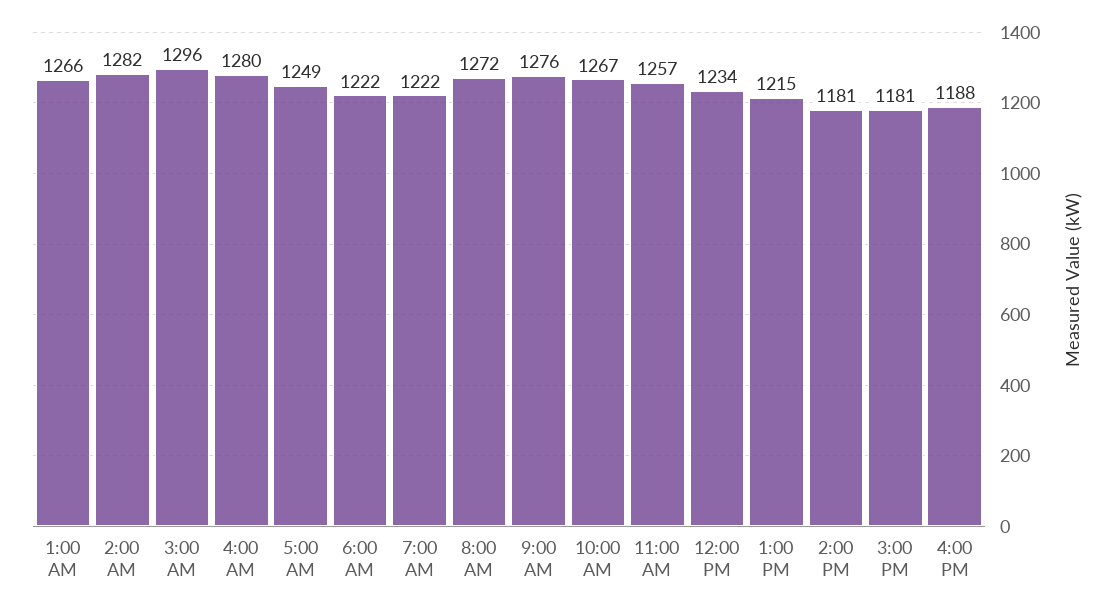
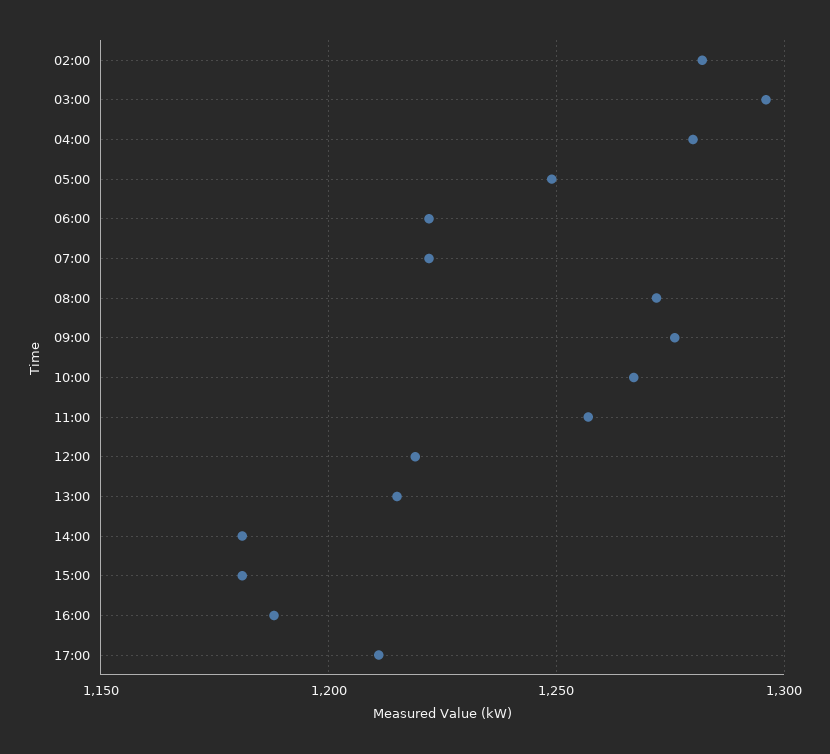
1:00 AM: 1266 -> none
12:00 PM: 1234 -> 1220
17:00: none -> 1210

